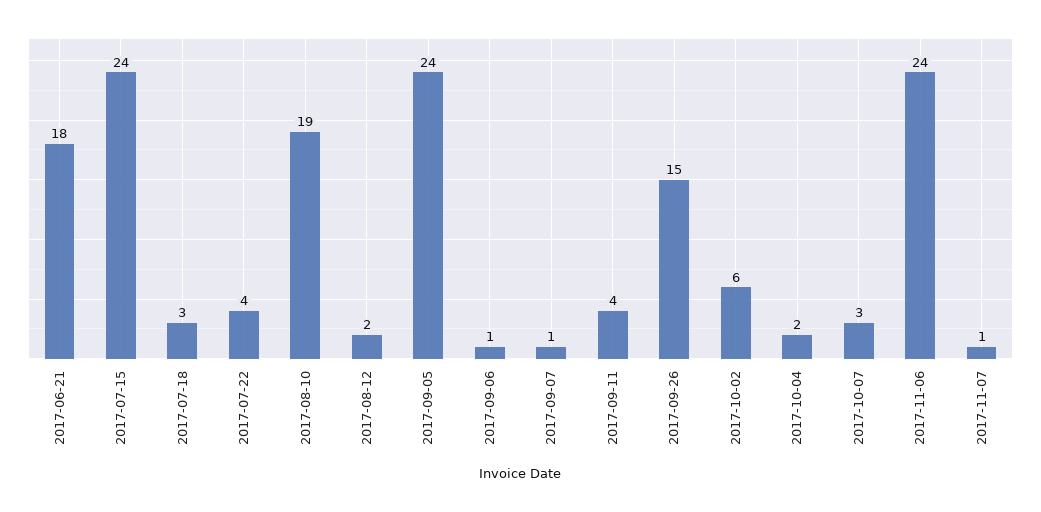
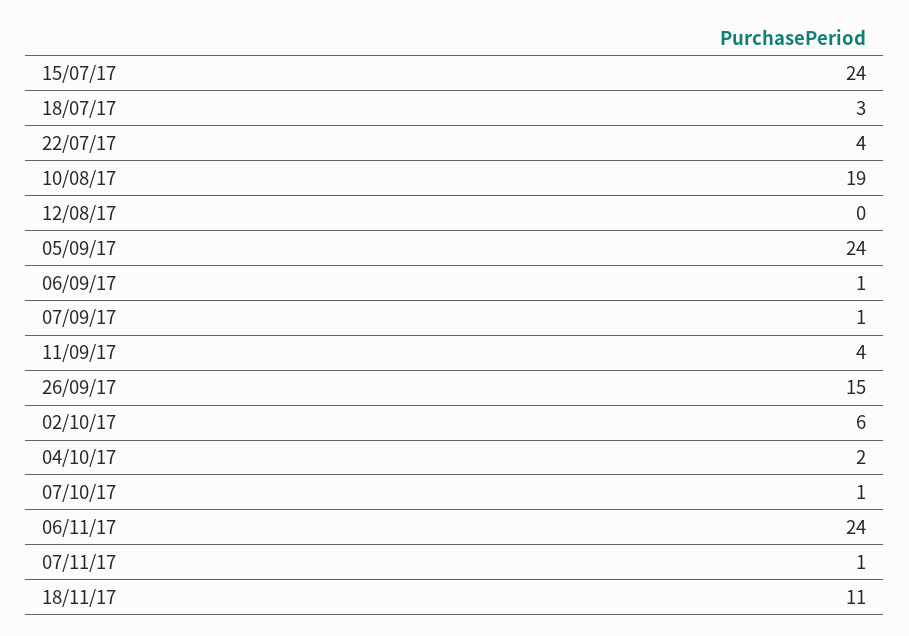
2017-06-21: 18 -> none
2017-08-12: 2 -> 0
2017-10-07: 3 -> 1
18/11/17: none -> 11

